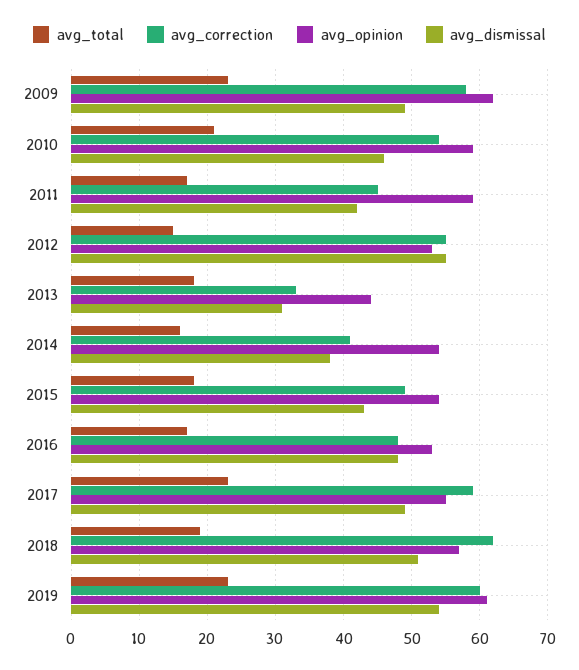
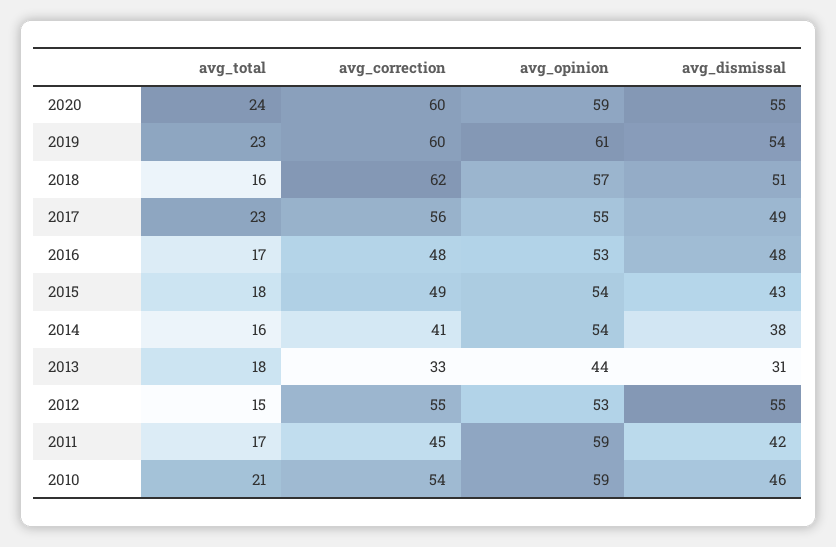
avg_total, 2009: 23 -> none
avg_correction, 2009: 58 -> none
avg_opinion, 2009: 62 -> none
avg_dismissal, 2009: 49 -> none
avg_correction, 2017: 59 -> 56
avg_total, 2018: 19 -> 16
avg_total, 2020: none -> 24
avg_correction, 2020: none -> 60
avg_opinion, 2020: none -> 59
avg_dismissal, 2020: none -> 55

